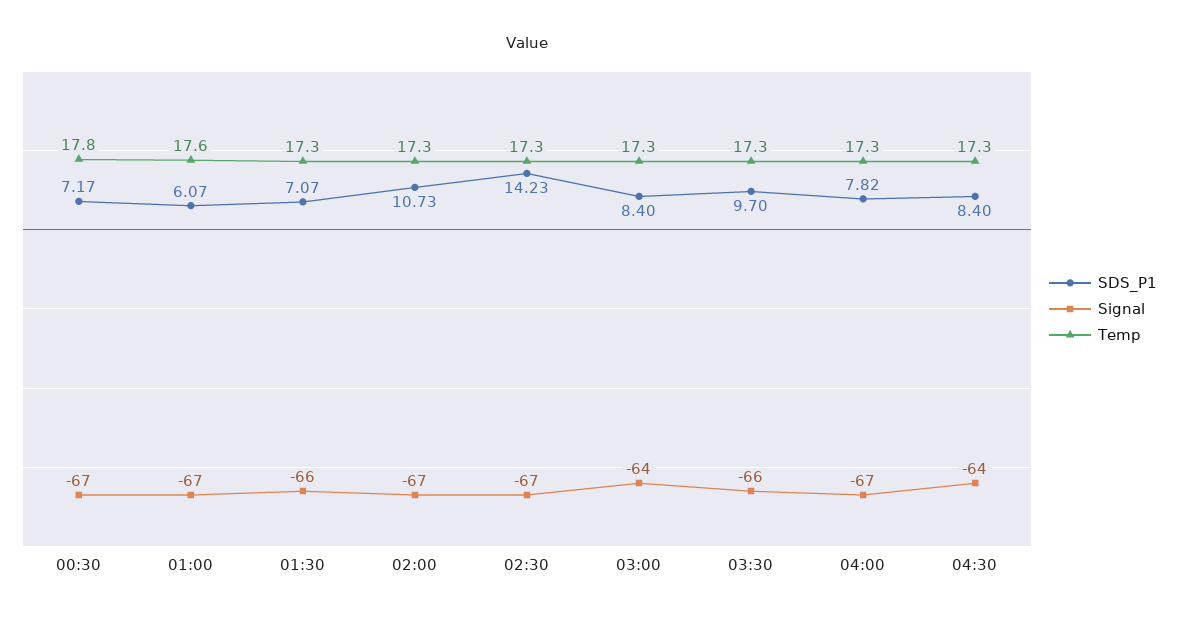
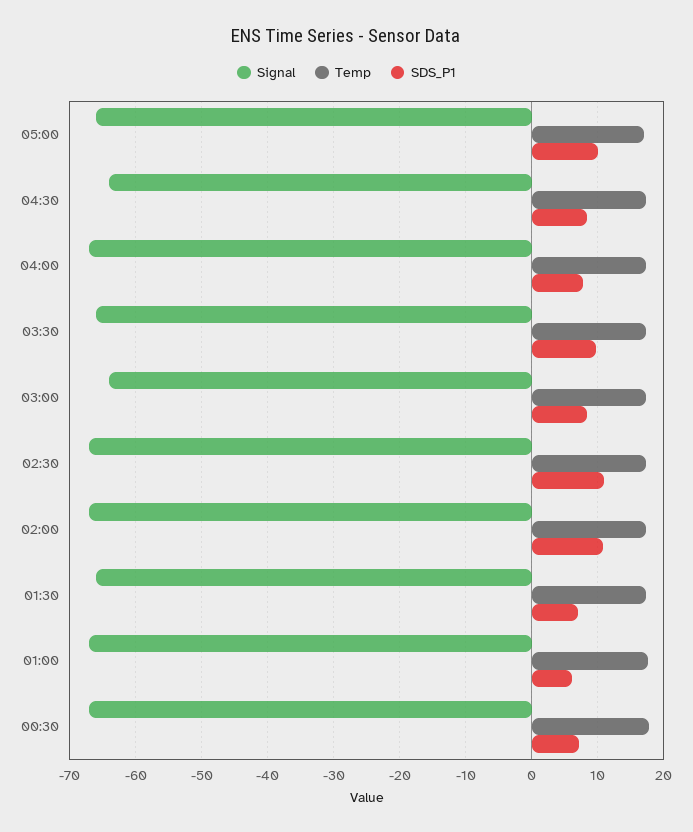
SDS_P1, 02:30: 14.23 -> 11
Signal, 05:00: none -> -66
Temp, 05:00: none -> 17
SDS_P1, 05:00: none -> 10

